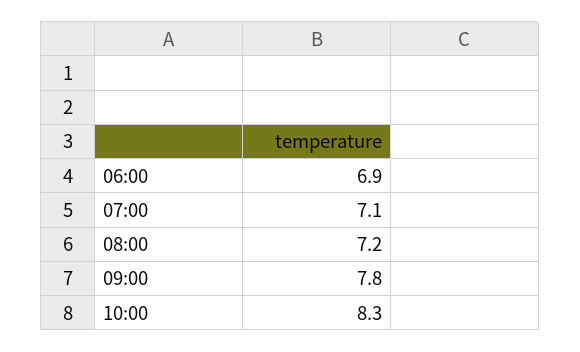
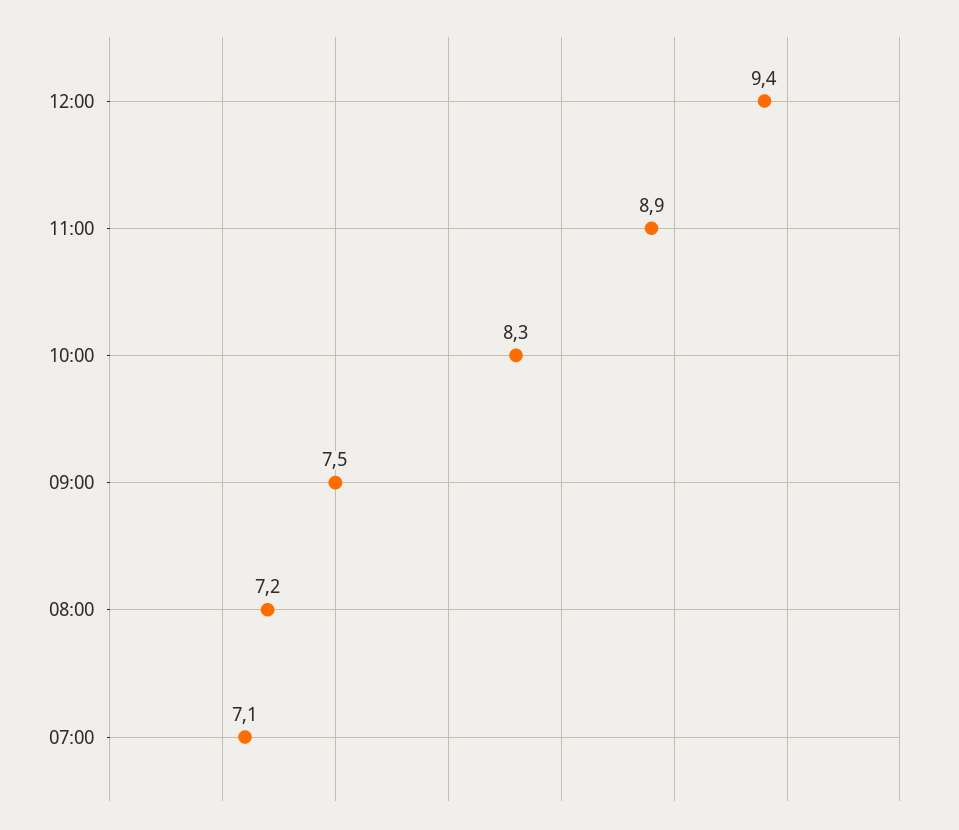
06:00: 6.9 -> none
09:00: 7.8 -> 7.5
12:00: none -> 9.4
11:00: none -> 8.9

